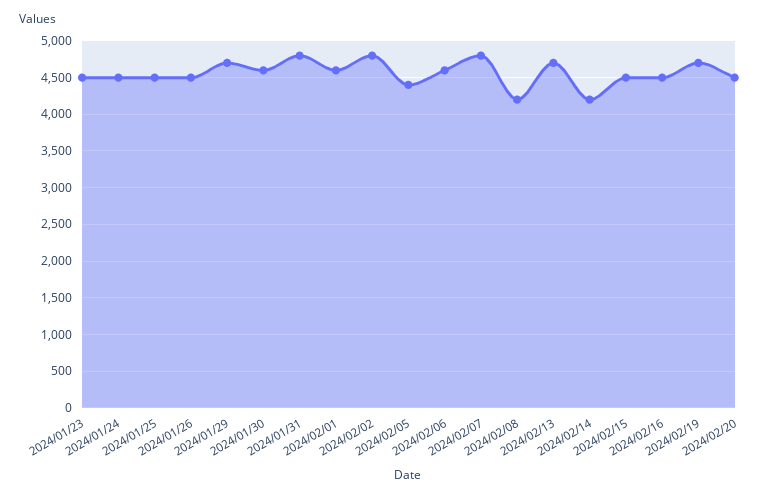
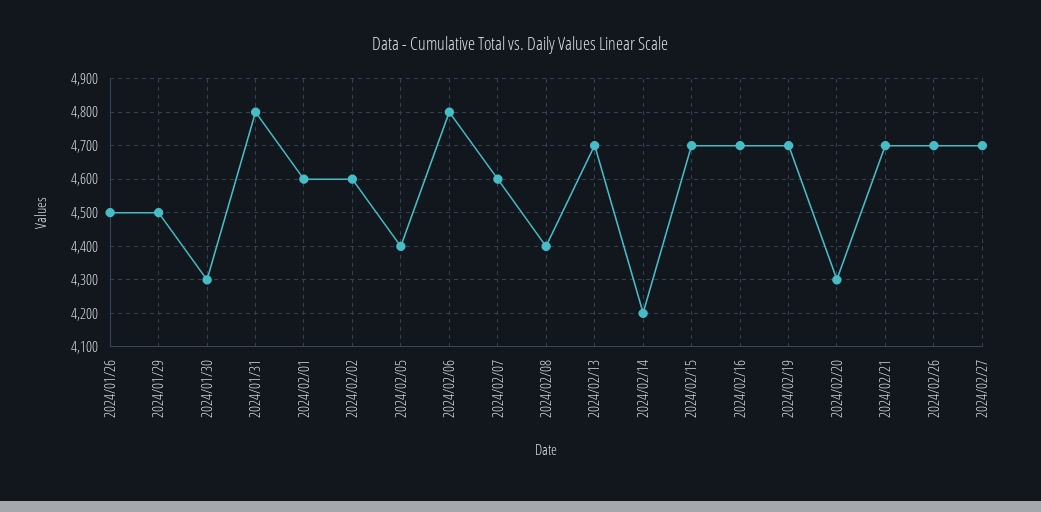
2024/01/23: 4500 -> none
2024/01/24: 4500 -> none
2024/01/25: 4500 -> none
2024/01/29: 4700 -> 4500
2024/01/30: 4600 -> 4300
2024/02/02: 4800 -> 4600
2024/02/06: 4600 -> 4800
2024/02/07: 4800 -> 4600
2024/02/08: 4200 -> 4400
2024/02/15: 4500 -> 4700
2024/02/16: 4500 -> 4700
2024/02/20: 4500 -> 4300
2024/02/21: none -> 4700
2024/02/26: none -> 4700
2024/02/27: none -> 4700

